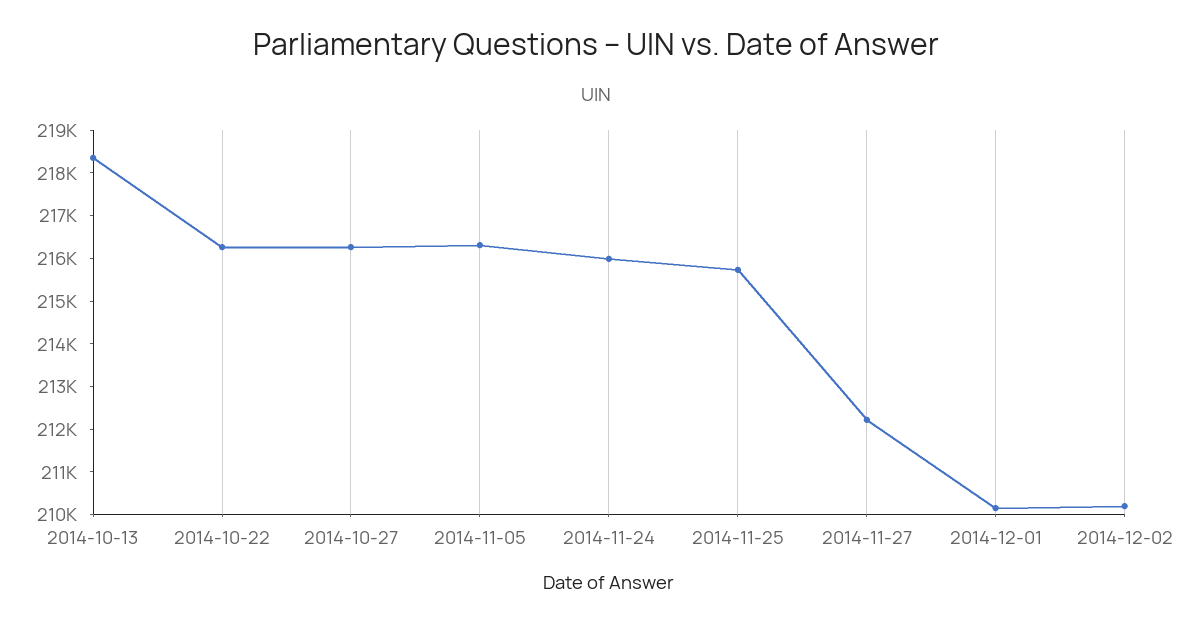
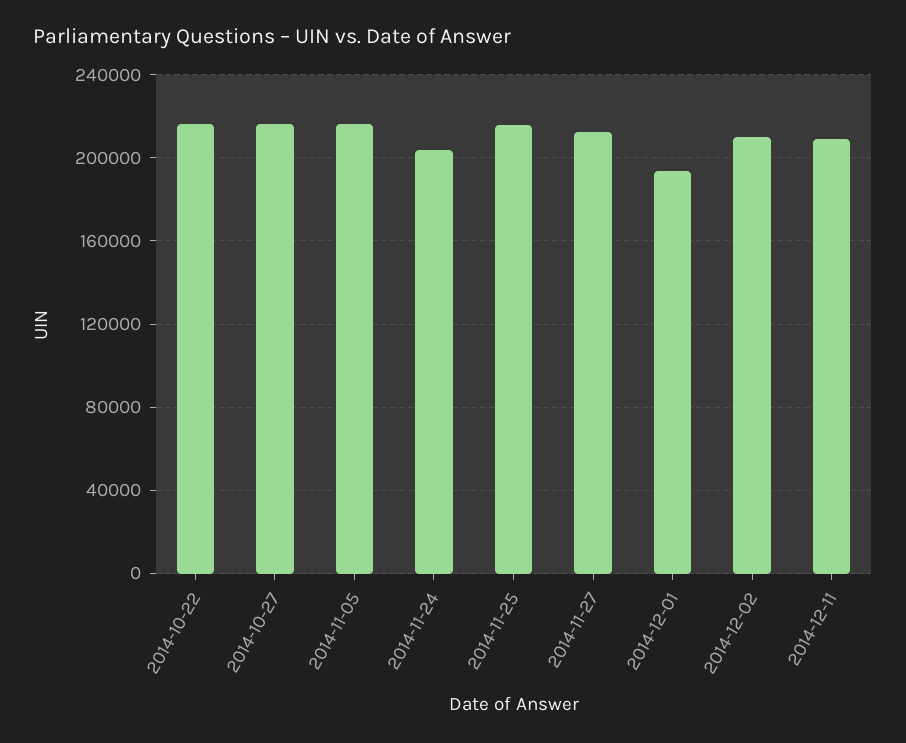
2014-10-13: 218400 -> none
2014-11-24: 216000 -> 205000
2014-12-01: 210200 -> 195000
2014-12-11: none -> 210000

